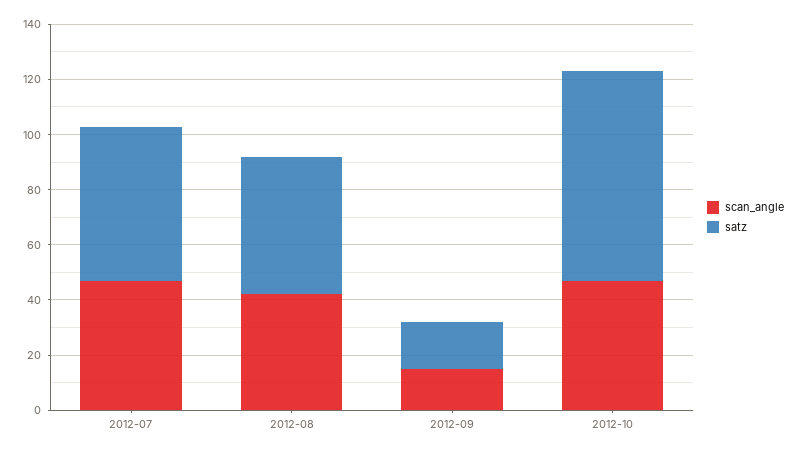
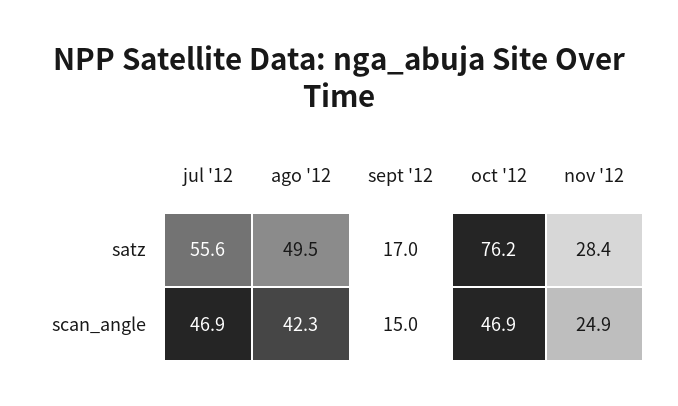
satz, nov '12: none -> 28.4
scan_angle, nov '12: none -> 24.9

